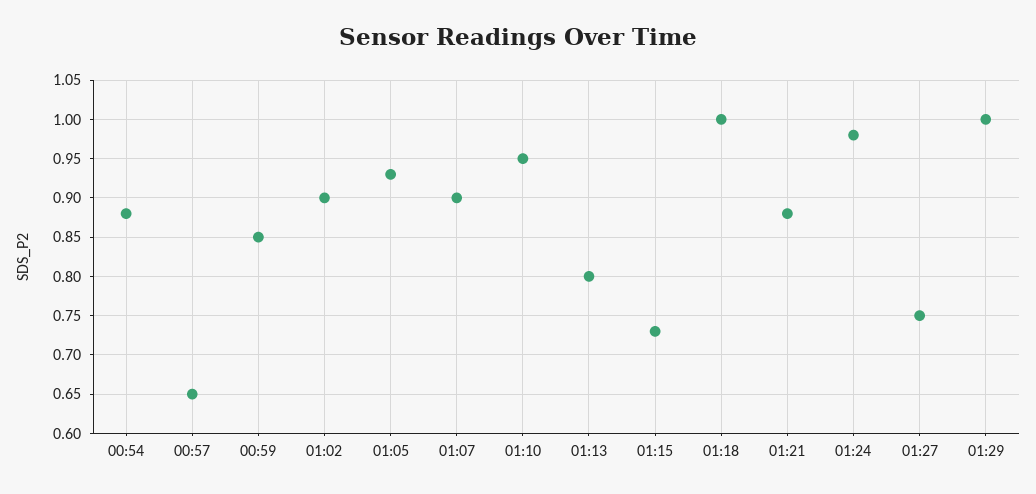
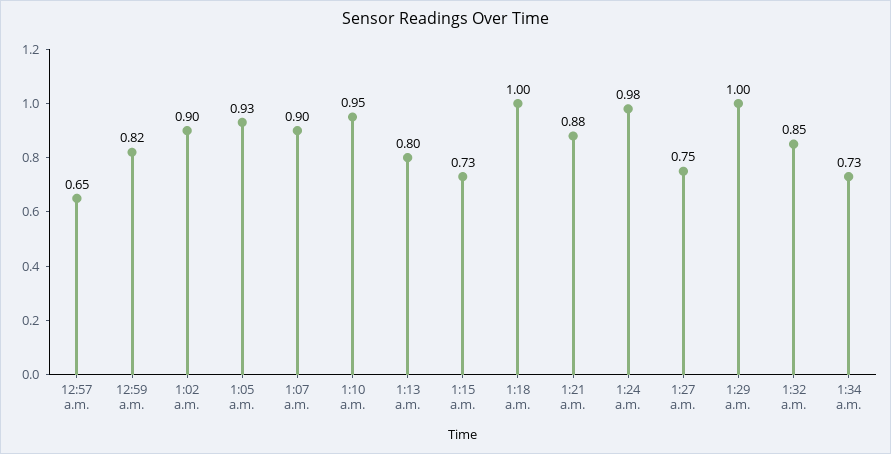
00:54: 0.88 -> none
00:59: 0.85 -> 0.82
1:32 a.m.: none -> 0.85
1:34 a.m.: none -> 0.73

